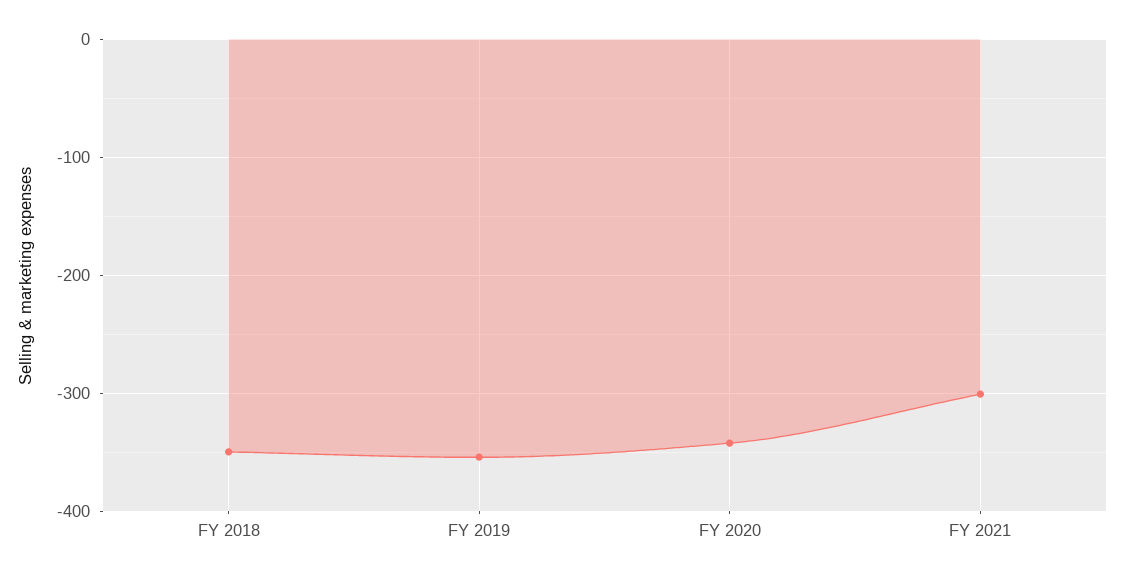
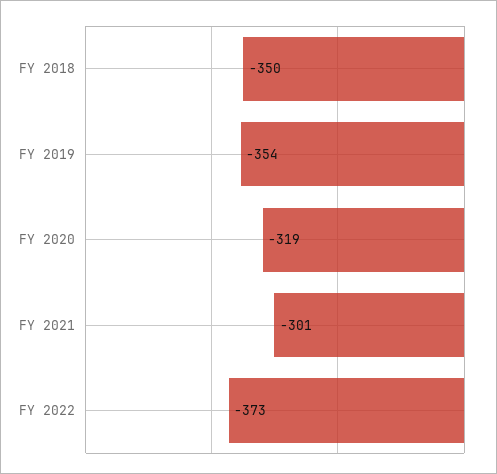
FY 2020: -340 -> -319
FY 2022: none -> -373

